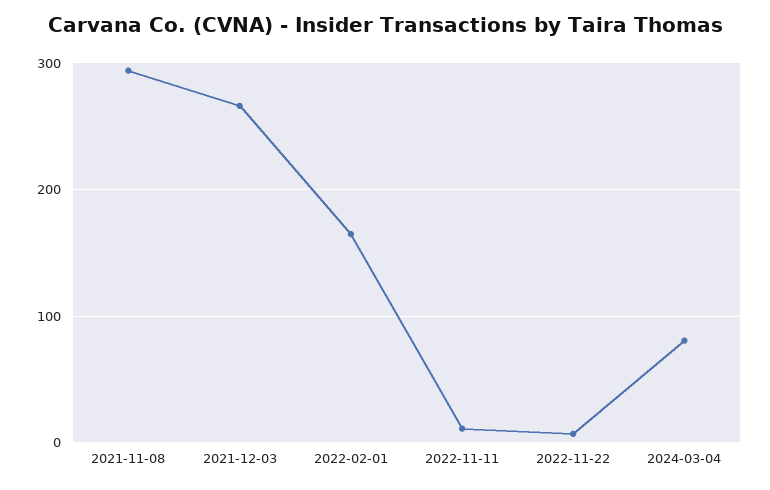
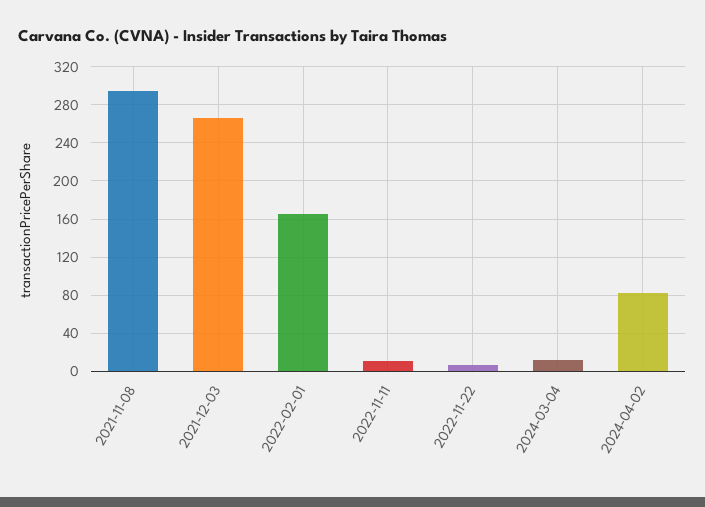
2024-03-04: 80 -> 10
2024-04-02: none -> 80

